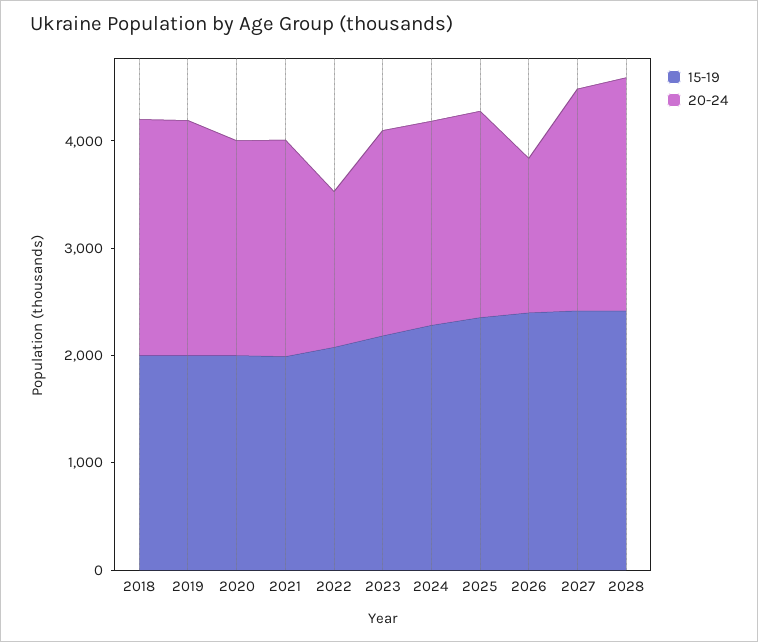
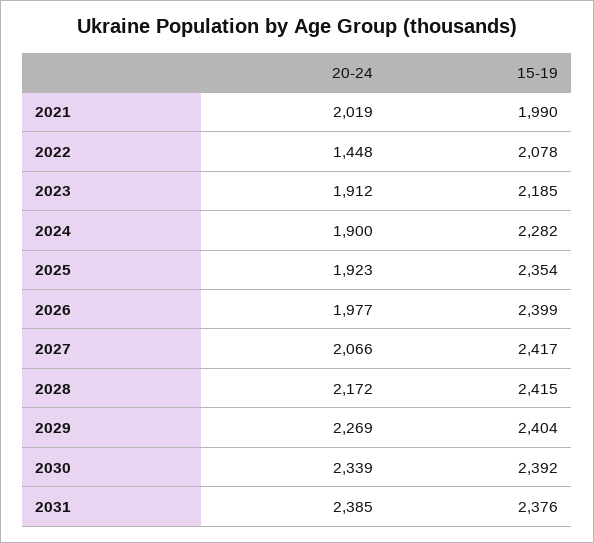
15-19, 2018: 2000 -> none
20-24, 2018: 2200 -> none
15-19, 2019: 2000 -> none
20-24, 2019: 2200 -> none
15-19, 2020: 2000 -> none
20-24, 2020: 2000 -> none
20-24, 2026: 1400 -> 1977
20-24, 2029: none -> 2269
15-19, 2029: none -> 2404
20-24, 2030: none -> 2339
15-19, 2030: none -> 2392
20-24, 2031: none -> 2385
15-19, 2031: none -> 2376

